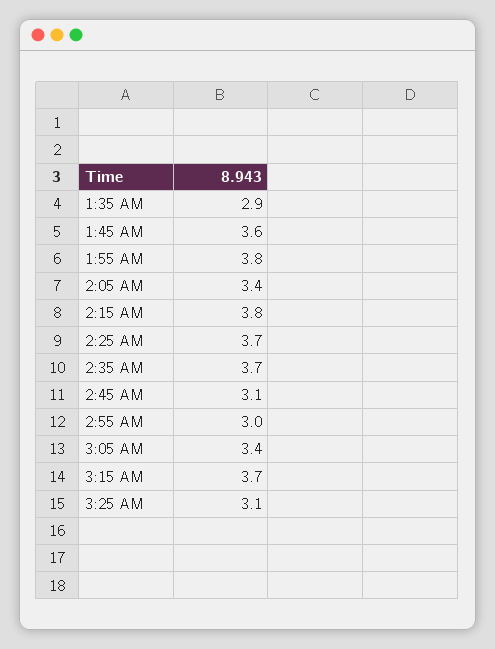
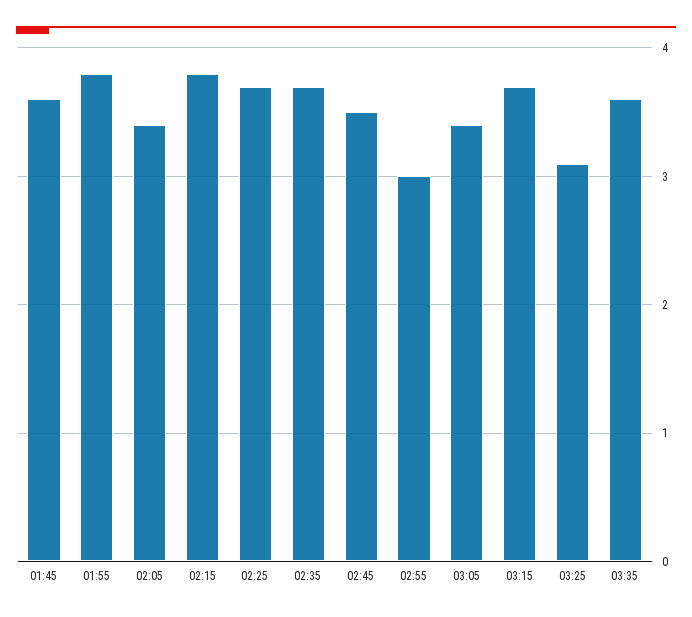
1:35 AM: 2.9 -> none
2:45 AM: 3.1 -> 3.5
03:35: none -> 3.6

